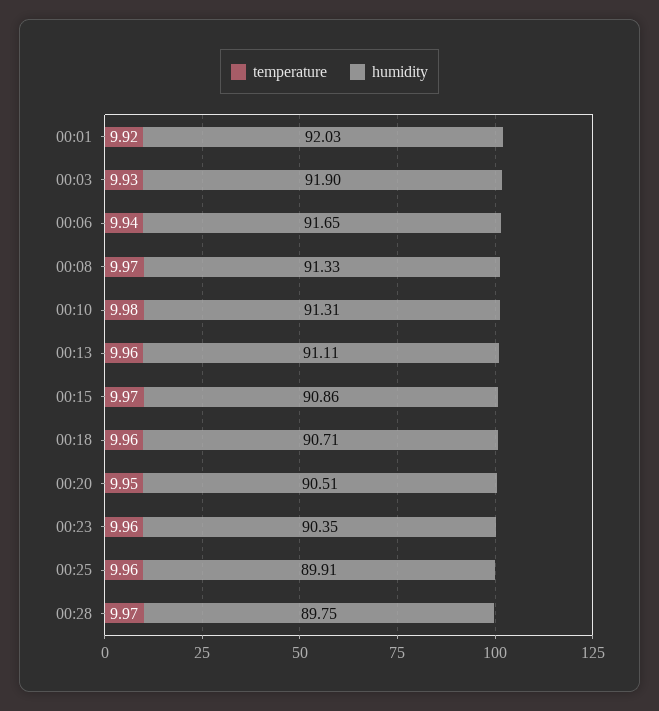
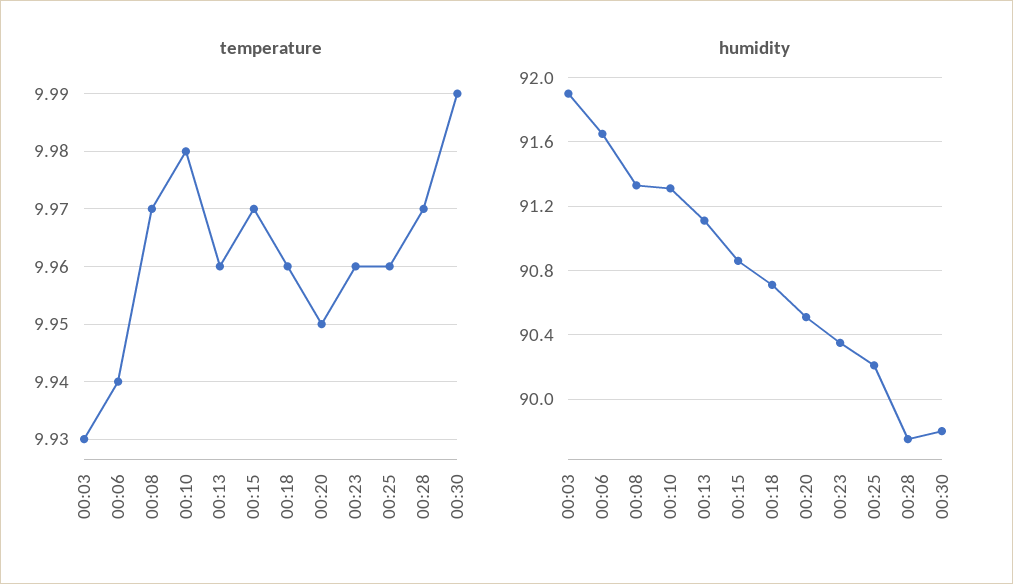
temperature, 00:01: 9.92 -> none
humidity, 00:01: 92.03 -> none
humidity, 00:25: 89.91 -> 90.2
temperature, 00:30: none -> 9.99
humidity, 00:30: none -> 89.8

